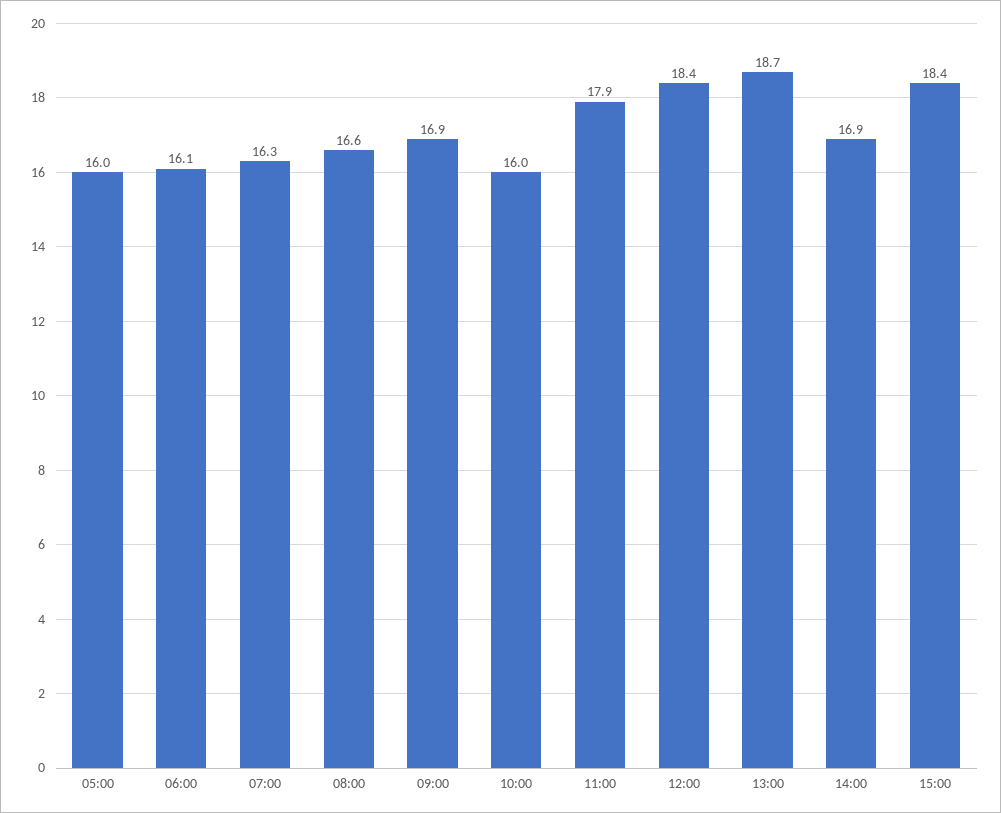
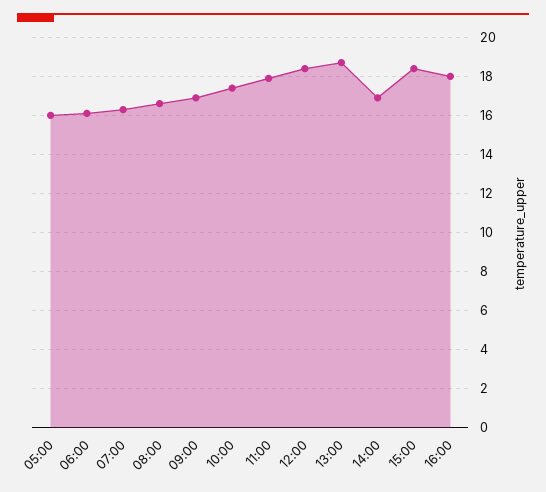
10:00: 16 -> 17.5
16:00: none -> 18

